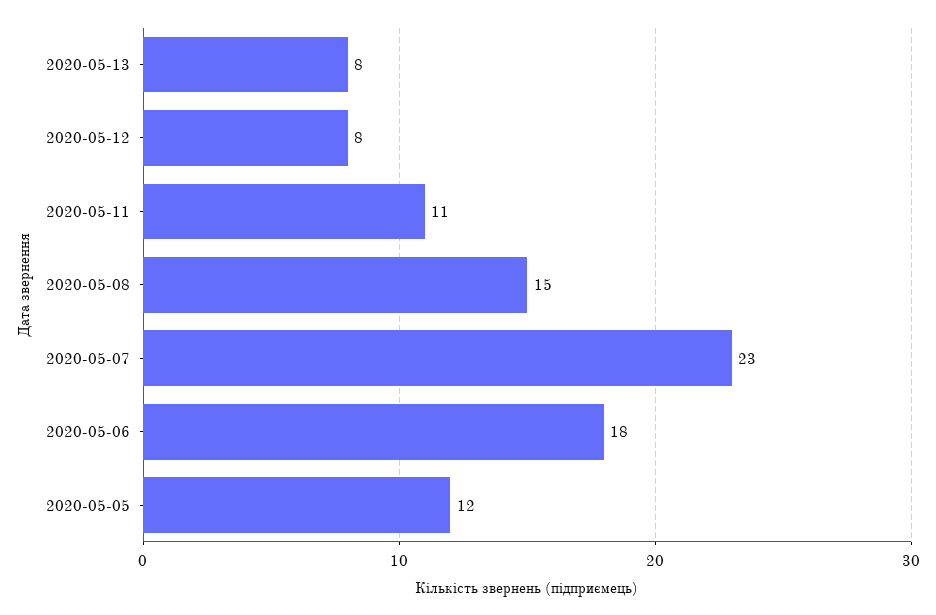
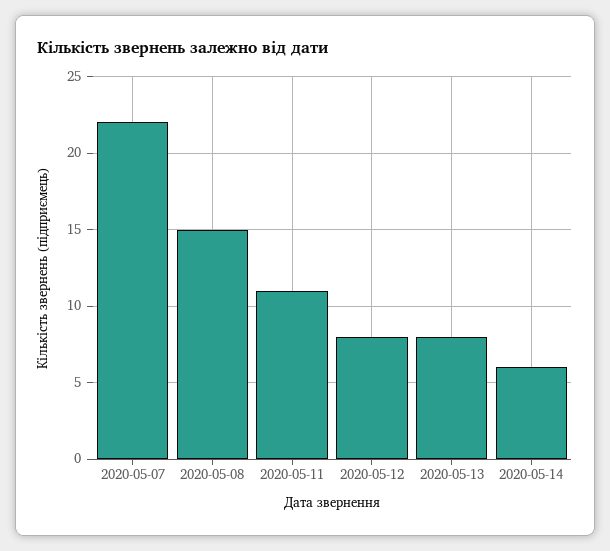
2020-05-07: 23 -> 22
2020-05-06: 18 -> none
2020-05-05: 12 -> none
2020-05-14: none -> 6

